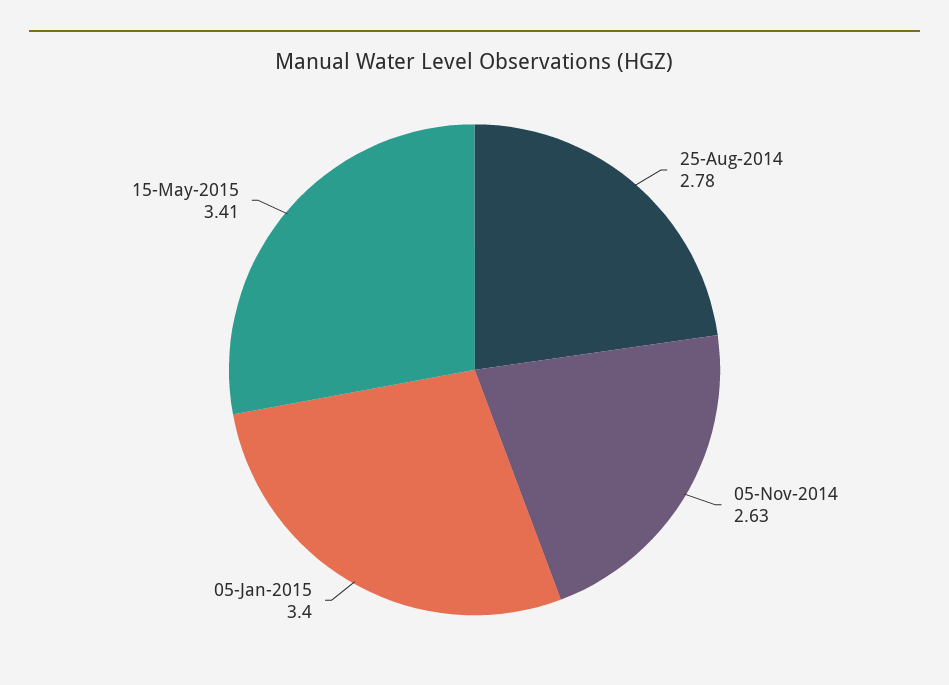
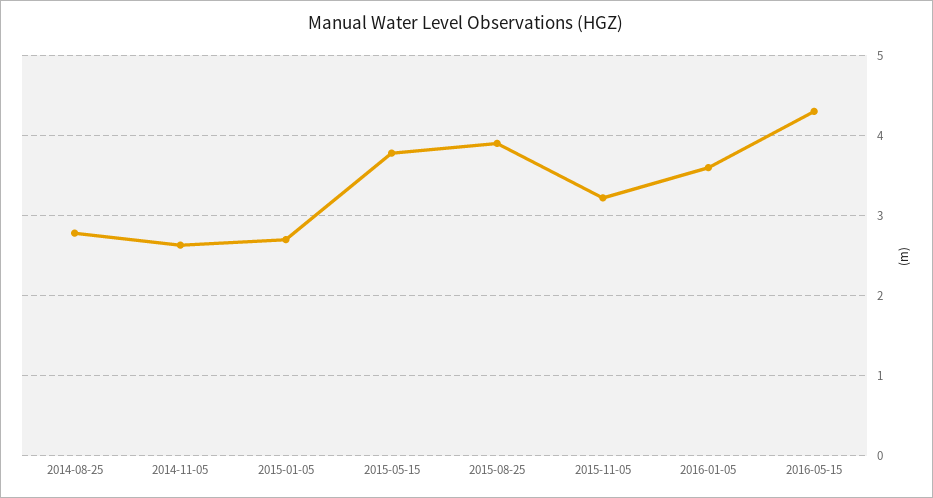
05-Jan-2015: 3.4 -> 2.7
15-May-2015: 3.41 -> 3.8
2015-08-25: none -> 3.9
2015-11-05: none -> 3.2
2016-01-05: none -> 3.6
2016-05-15: none -> 4.3

